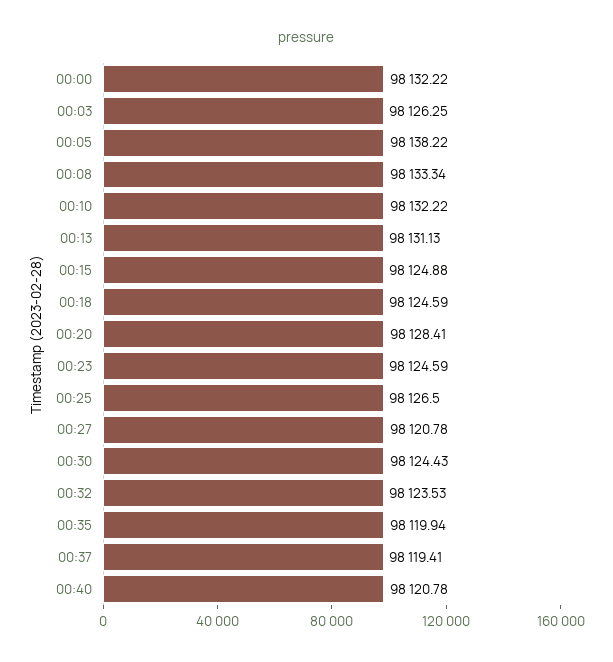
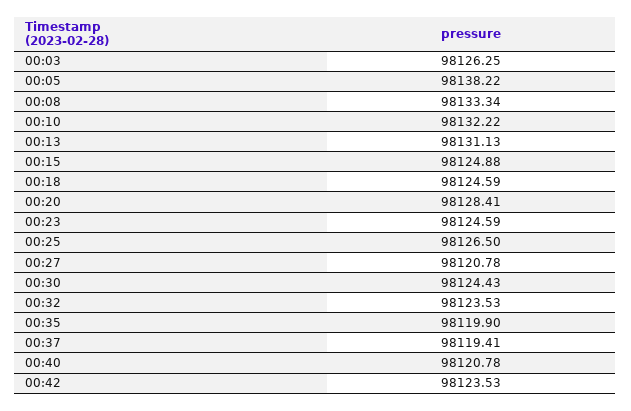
00:00: 98132.22 -> none
00:35: 98119.94 -> 98119.9
00:42: none -> 98123.53

